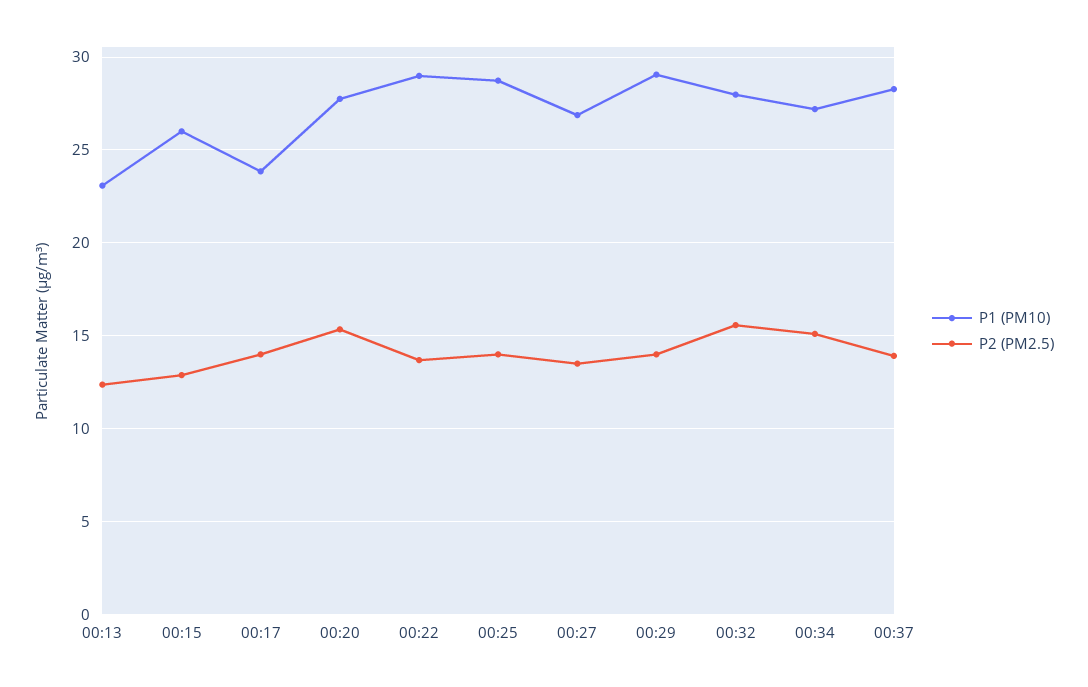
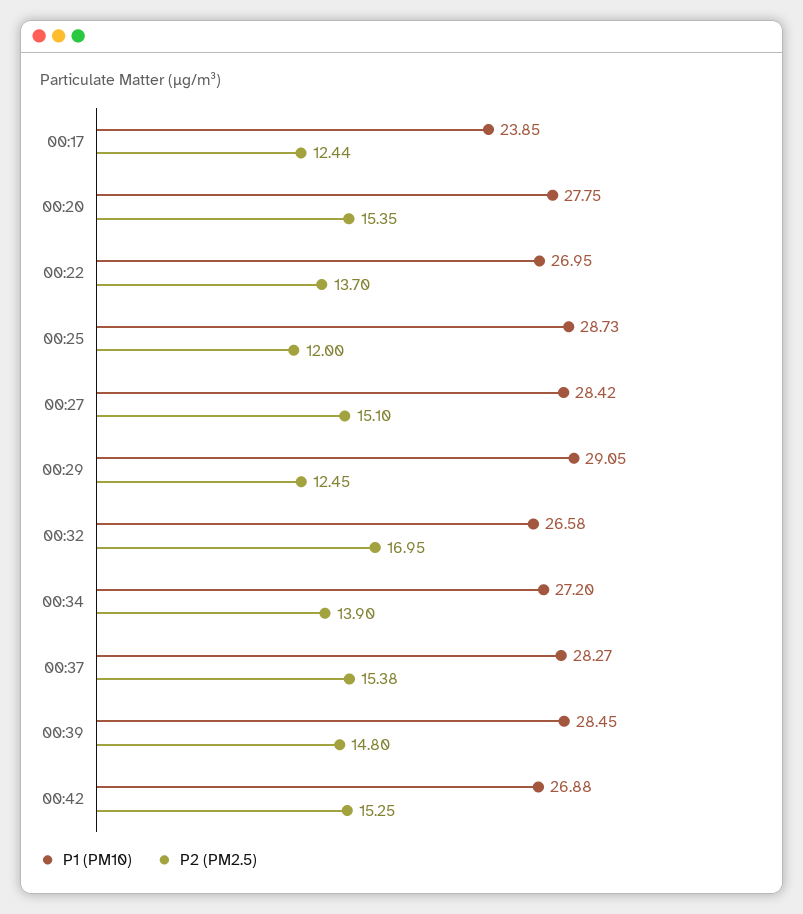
P1 (PM10), 00:13: 23 -> none
P2 (PM2.5), 00:13: 12.5 -> none
P1 (PM10), 00:15: 26 -> none
P2 (PM2.5), 00:15: 13 -> none
P2 (PM2.5), 00:17: 14 -> 12.44
P1 (PM10), 00:22: 29 -> 26.95
P2 (PM2.5), 00:25: 14 -> 12
P1 (PM10), 00:27: 27 -> 28.42
P2 (PM2.5), 00:27: 13.5 -> 15.1
P2 (PM2.5), 00:29: 14 -> 12.45
P1 (PM10), 00:32: 28 -> 26.58
P2 (PM2.5), 00:32: 15.5 -> 16.95
P2 (PM2.5), 00:34: 15 -> 13.9
P2 (PM2.5), 00:37: 14 -> 15.38
P1 (PM10), 00:39: none -> 28.45
P2 (PM2.5), 00:39: none -> 14.8
P1 (PM10), 00:42: none -> 26.88
P2 (PM2.5), 00:42: none -> 15.25

